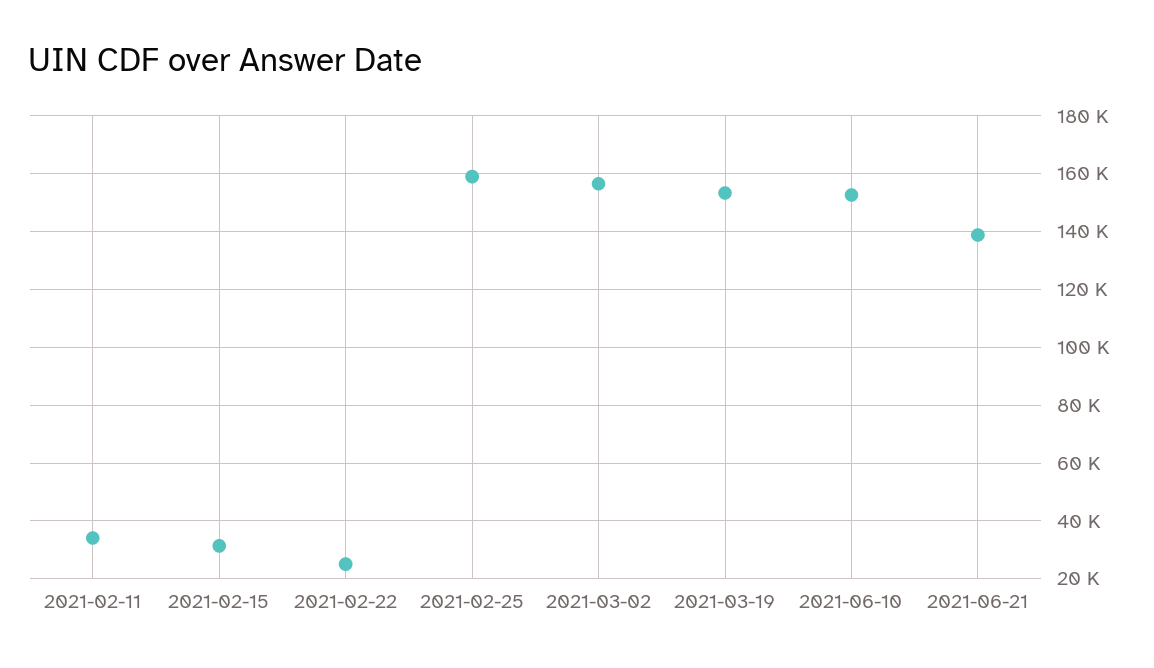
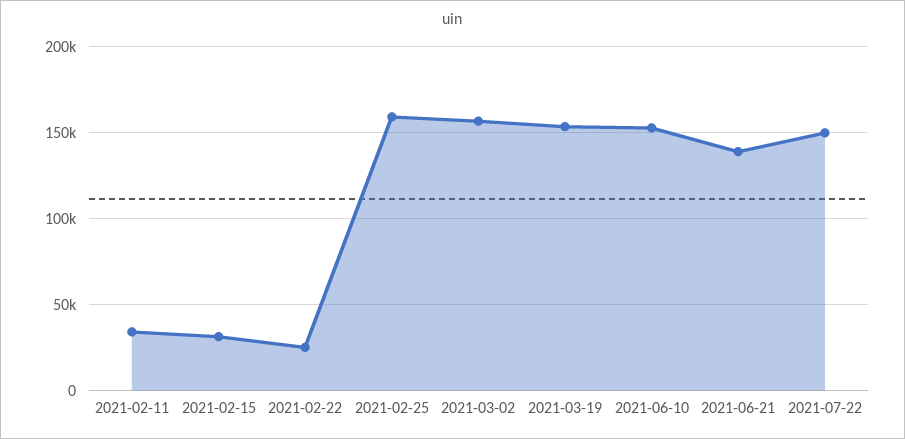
2021-07-22: none -> 150000

